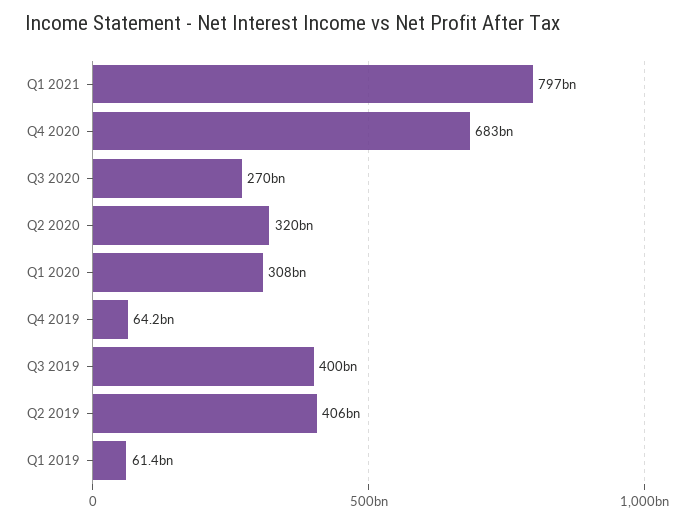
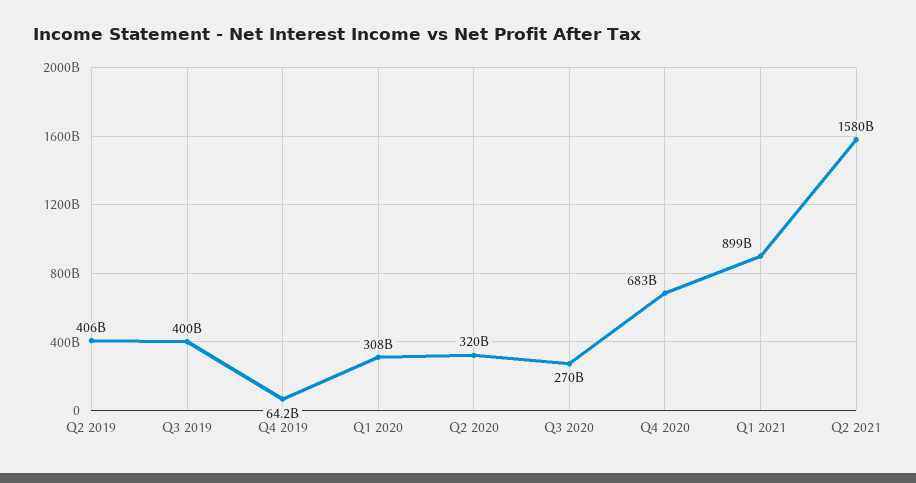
Q1 2021: 797000000000 -> 899000000000
Q1 2019: 61400000000 -> none
Q2 2021: none -> 1580000000000

